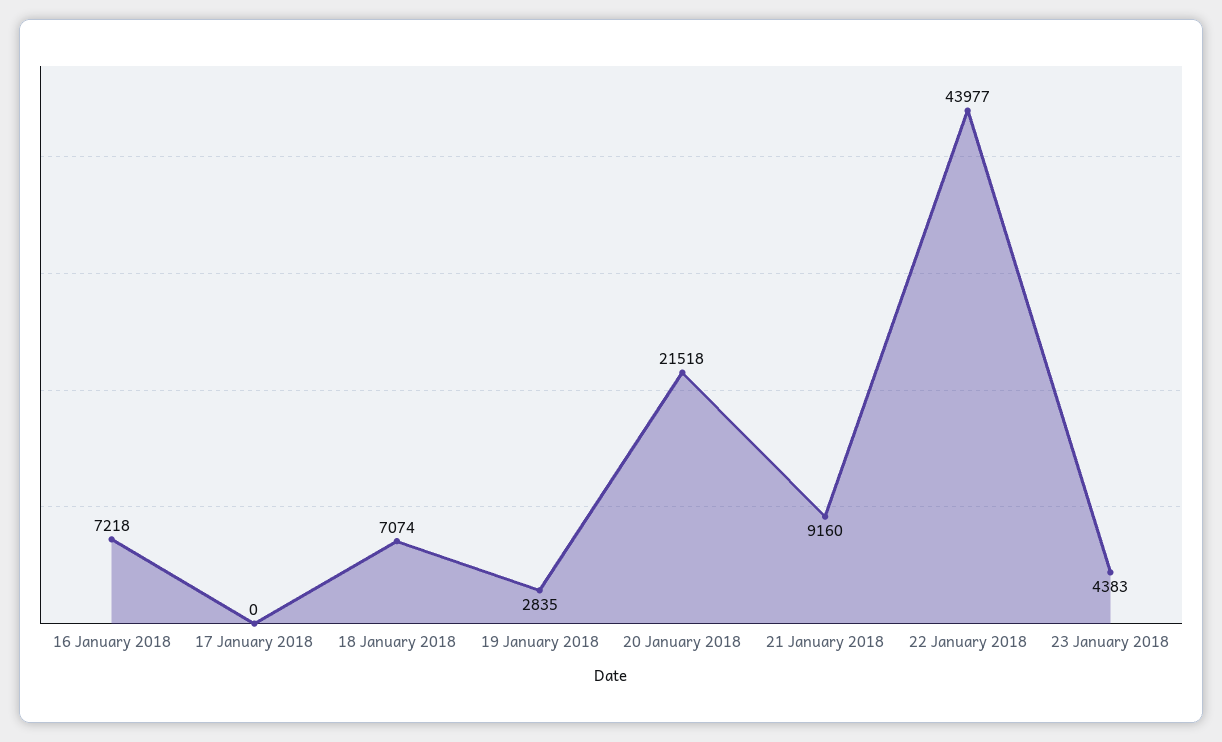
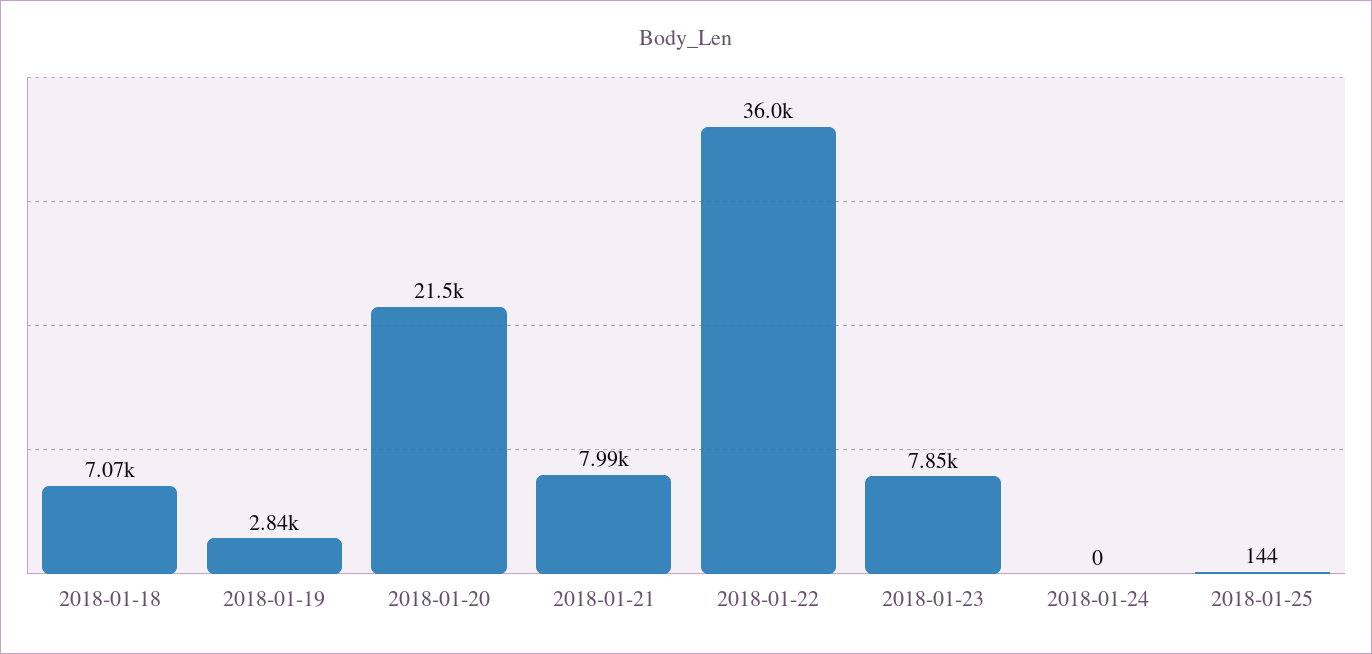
16 January 2018: 7218 -> none
17 January 2018: 0 -> none
21 January 2018: 9160 -> 7990
22 January 2018: 43977 -> 36000
23 January 2018: 4383 -> 7850
2018-01-24: none -> 0
2018-01-25: none -> 144

